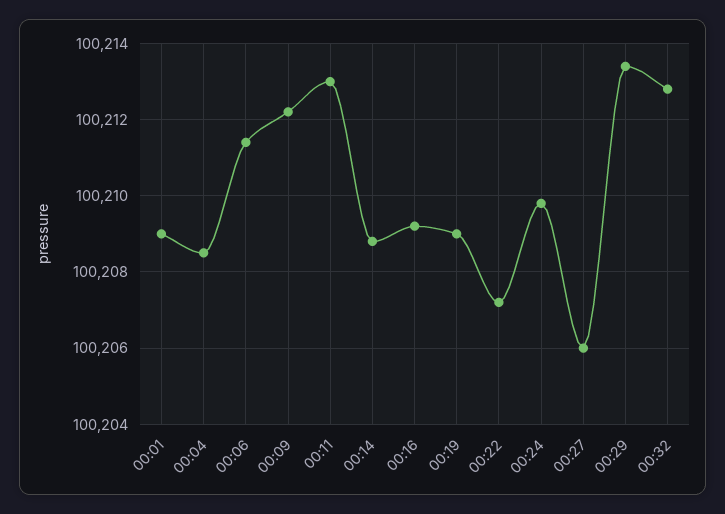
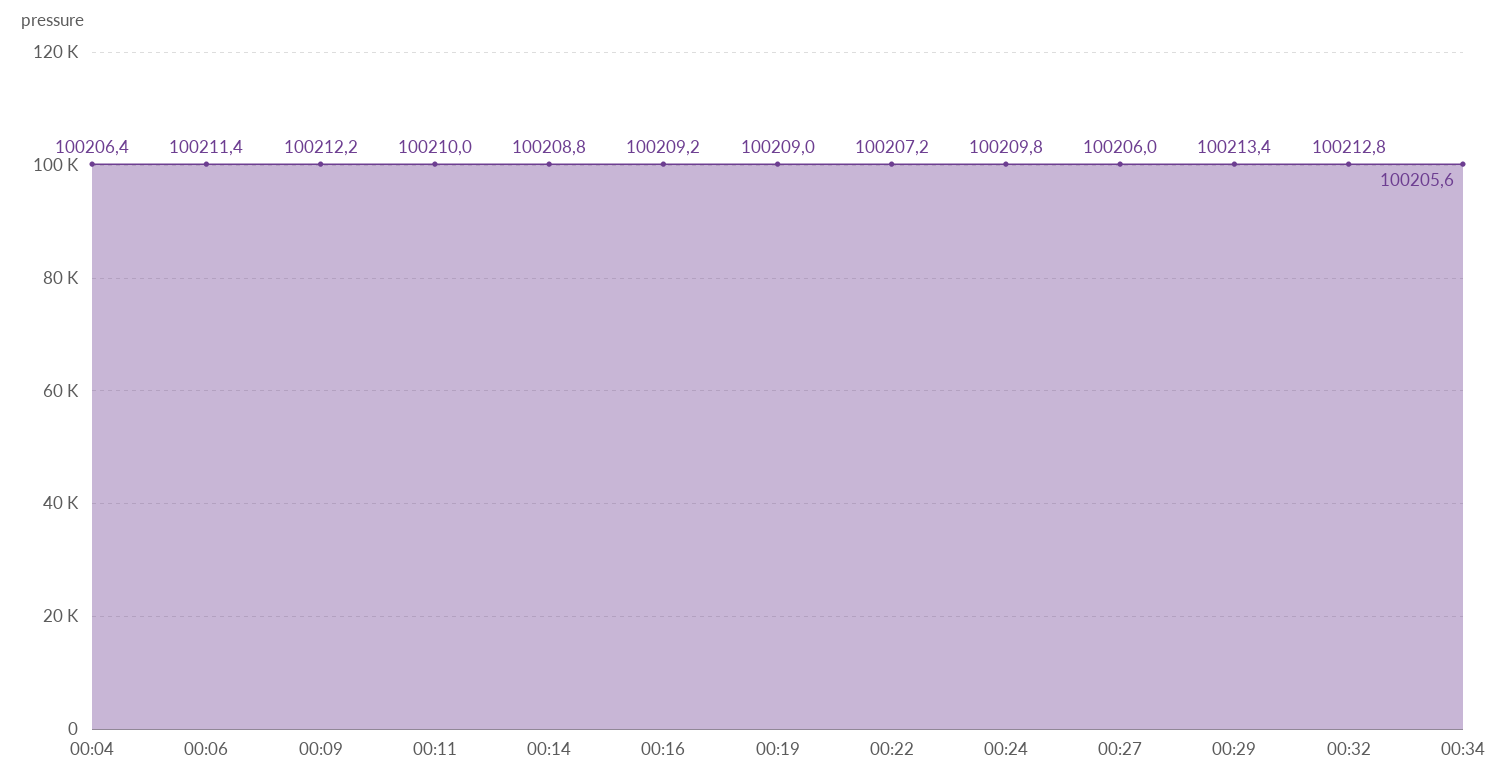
00:01: 100209 -> none
00:04: 100208.5 -> 100206.4
00:11: 100213 -> 100210
00:34: none -> 100205.6

